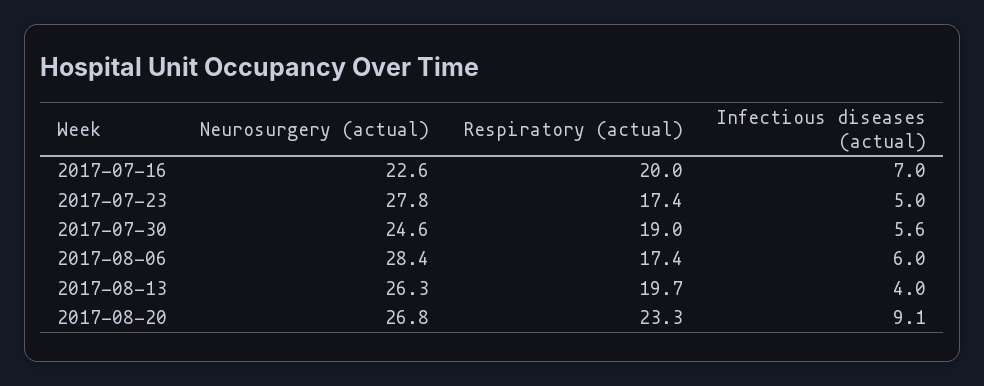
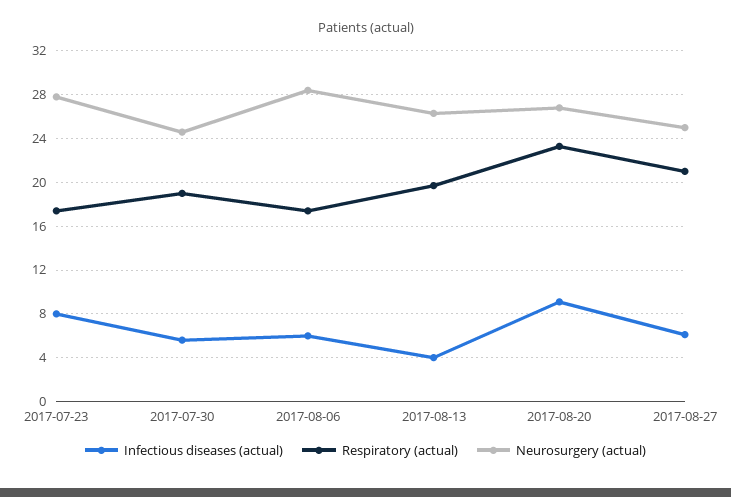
Neurosurgery (actual), 2017-07-16: 22.6 -> none
Respiratory (actual), 2017-07-16: 20 -> none
Infectious diseases (actual), 2017-07-16: 7 -> none
Infectious diseases (actual), 2017-07-23: 5 -> 8
Infectious diseases (actual), 2017-08-27: none -> 6
Respiratory (actual), 2017-08-27: none -> 21
Neurosurgery (actual), 2017-08-27: none -> 25

